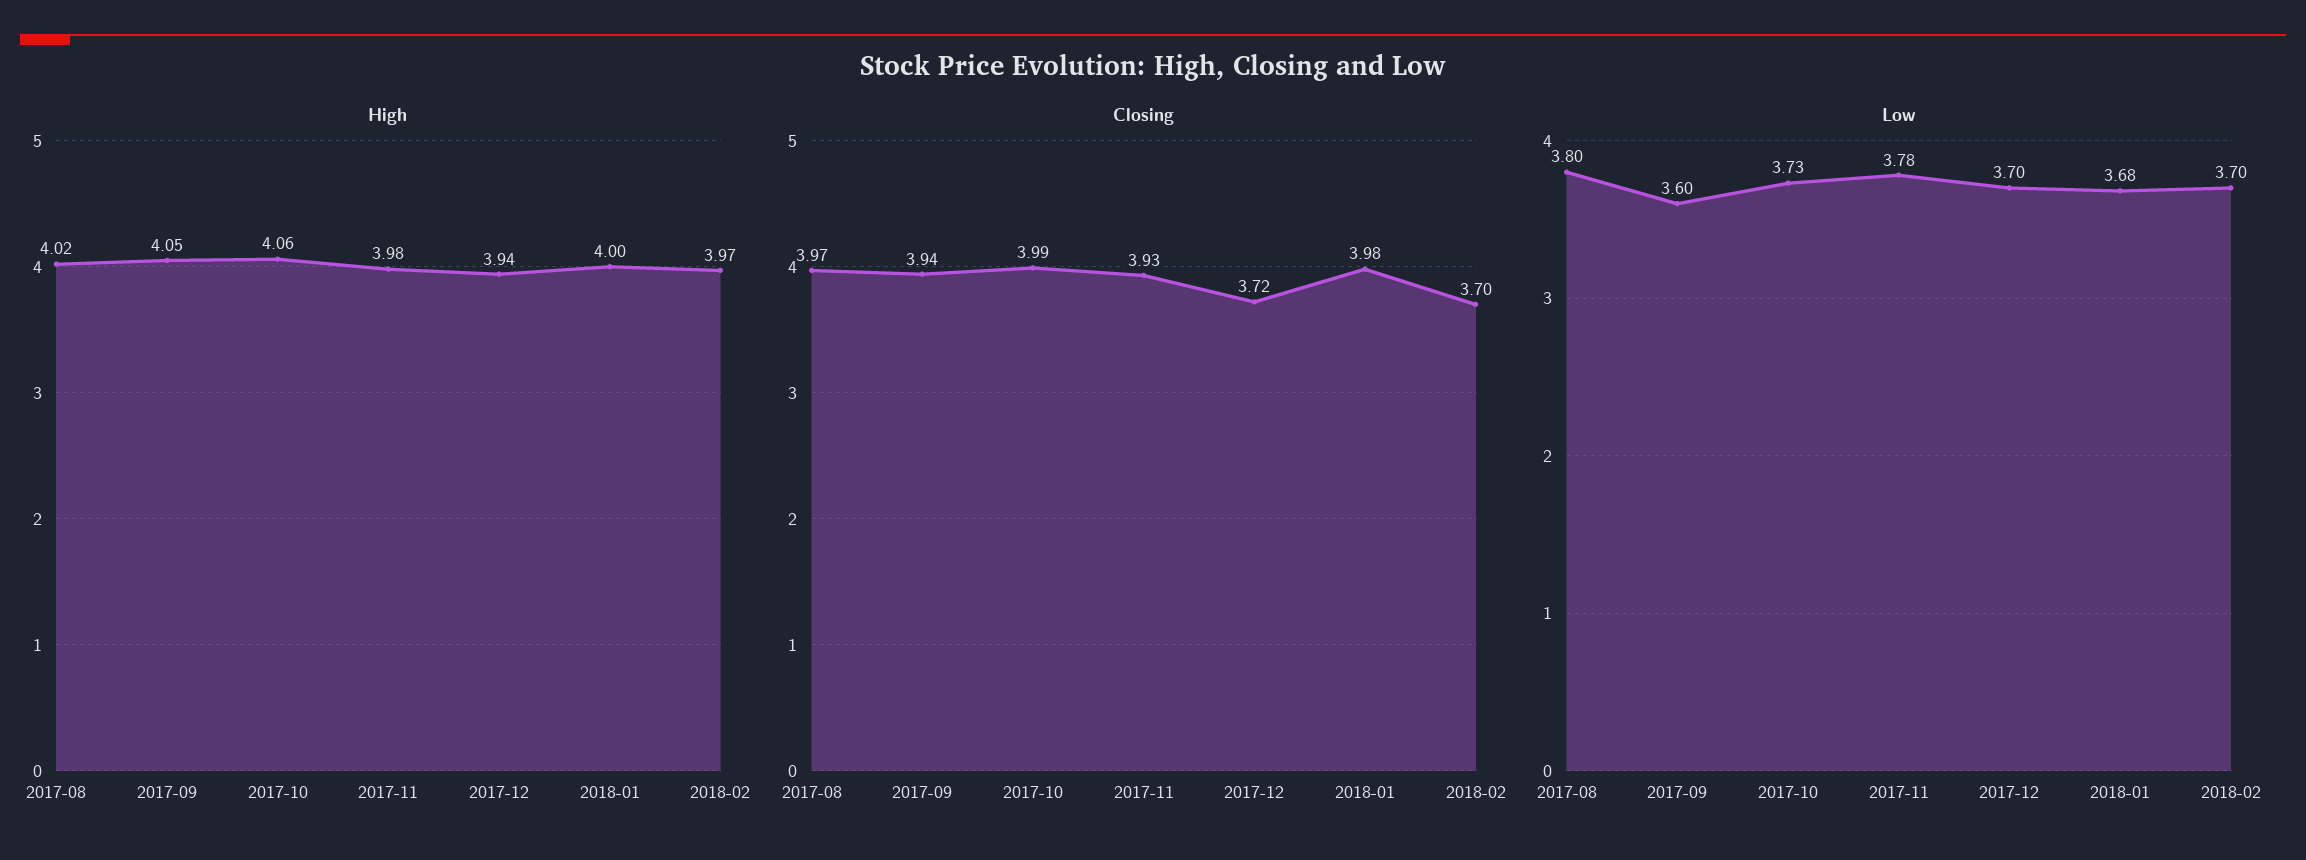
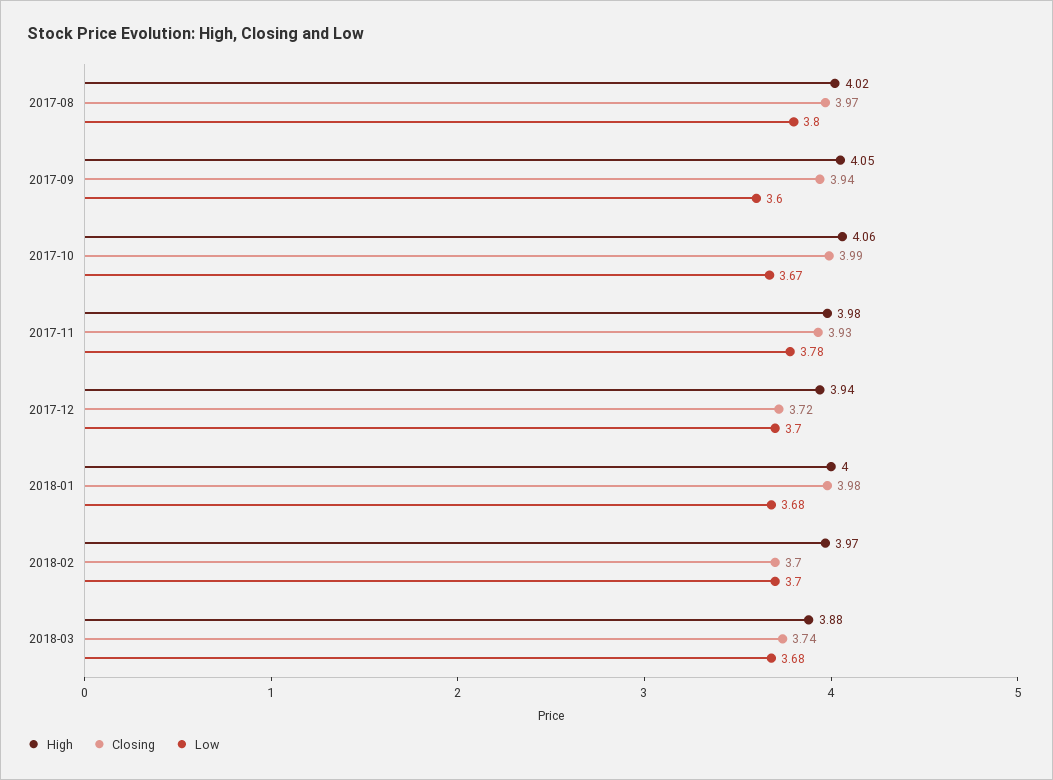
Low, 2017-10: 3.73 -> 3.67
High, 2018-03: none -> 3.88
Closing, 2018-03: none -> 3.74
Low, 2018-03: none -> 3.68

